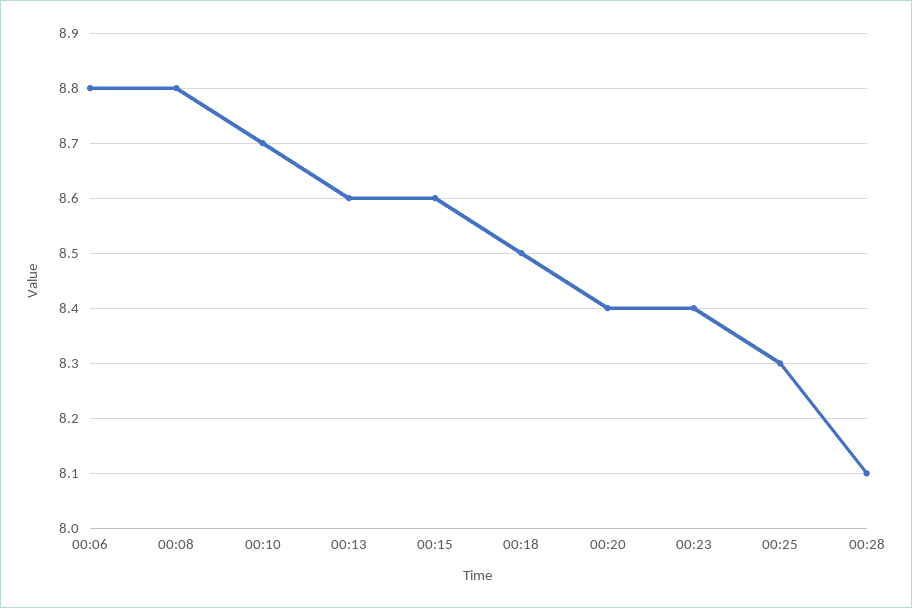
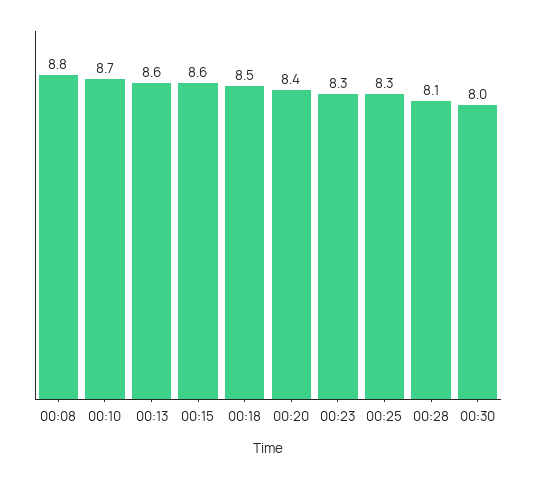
00:06: 8.8 -> none
00:23: 8.4 -> 8.3
00:30: none -> 8

